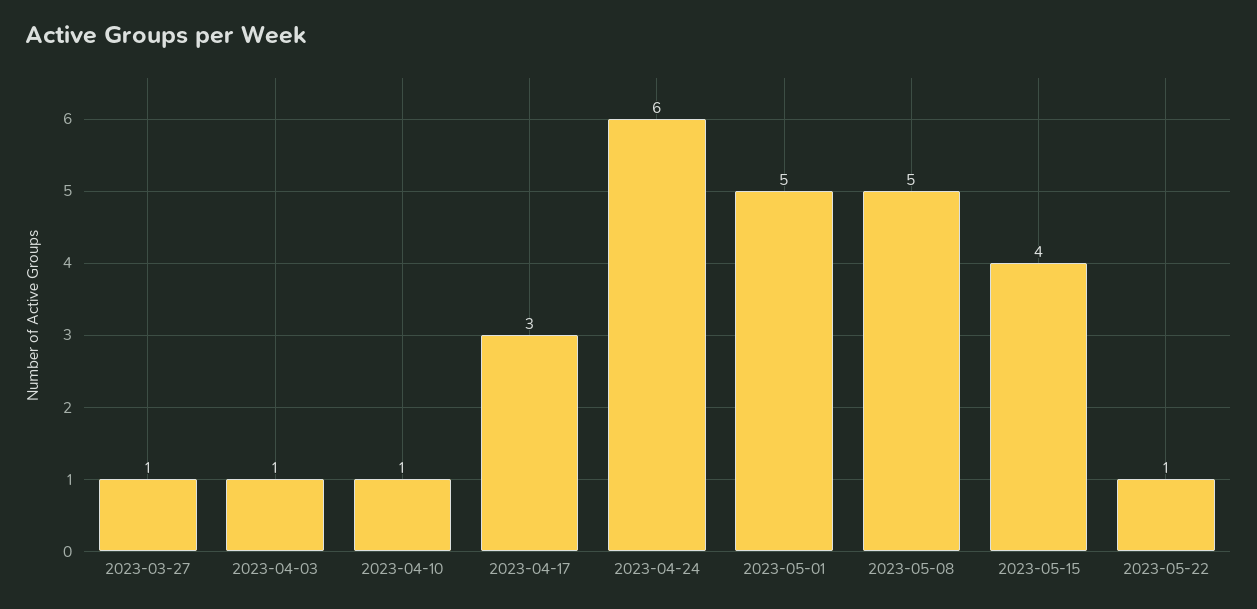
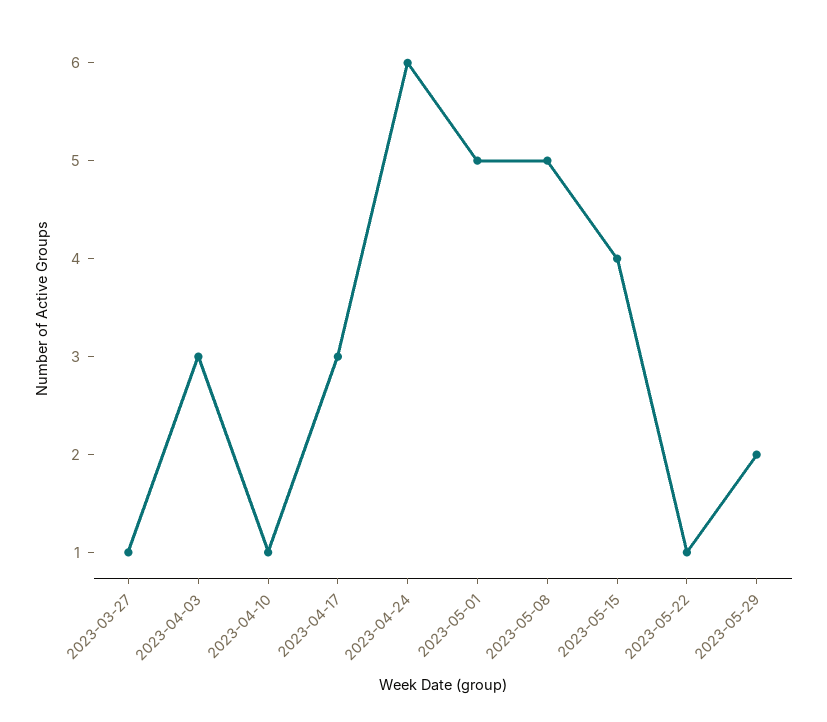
2023-04-03: 1 -> 3
2023-05-29: none -> 2

